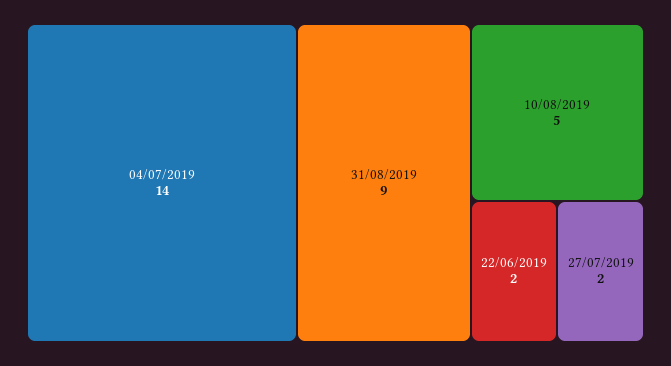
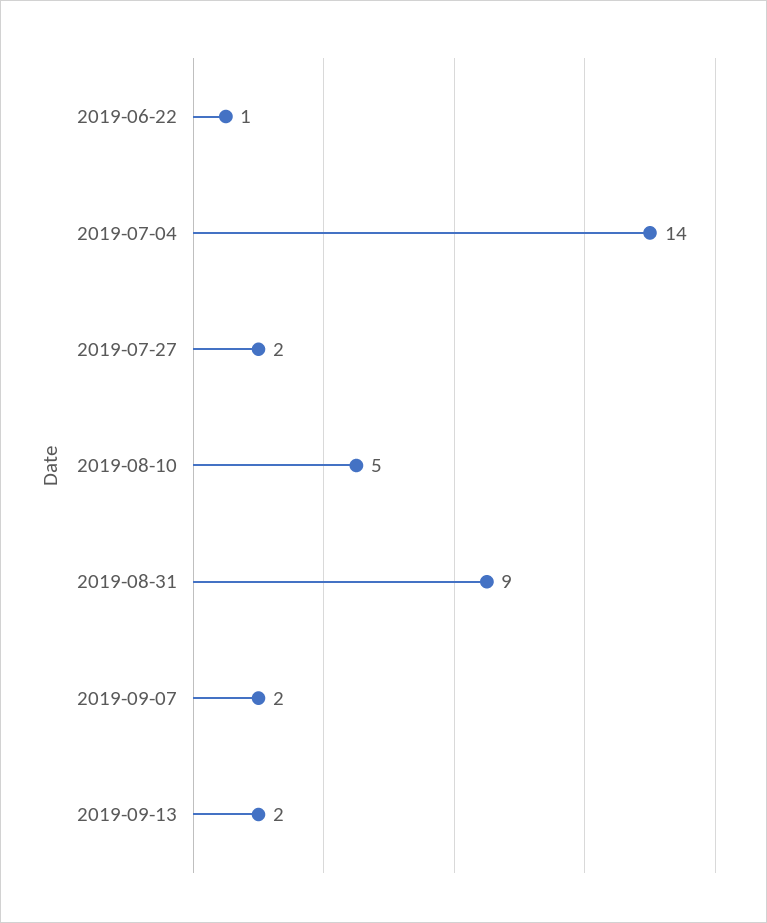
22/06/2019: 2 -> 1
2019-09-07: none -> 2
2019-09-13: none -> 2

